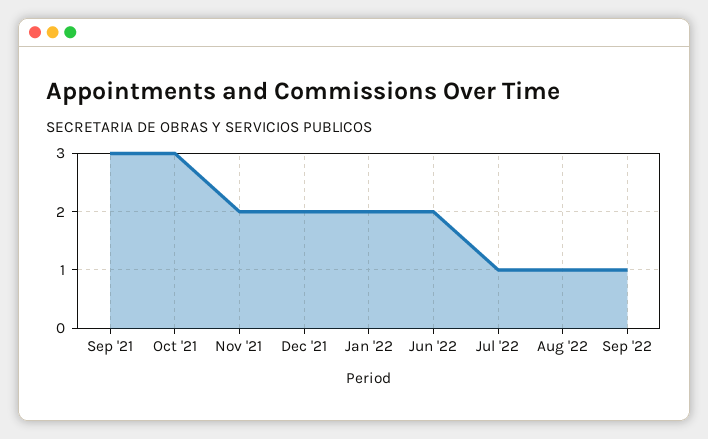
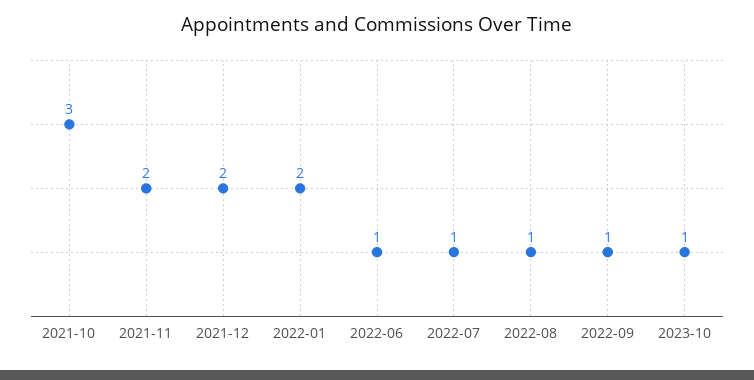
Sep '21: 3 -> none
Jun '22: 2 -> 1
2023-10: none -> 1

